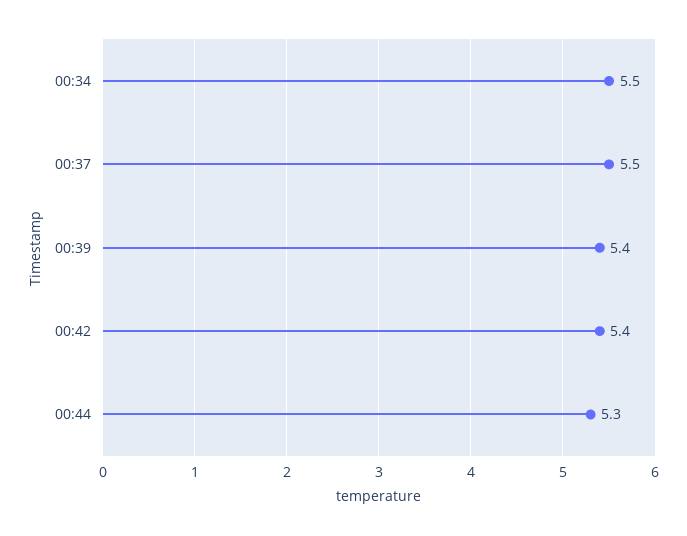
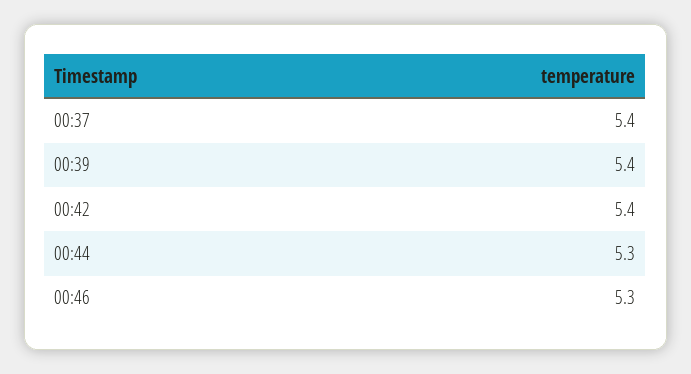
00:34: 5.5 -> none
00:37: 5.5 -> 5.4
00:46: none -> 5.3

